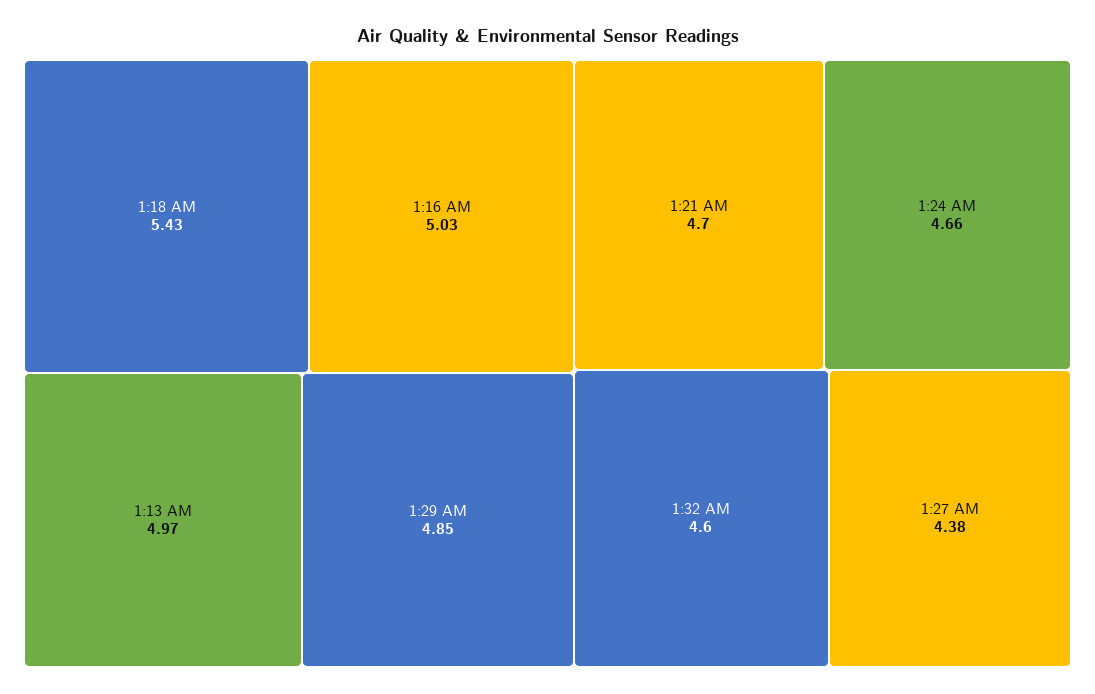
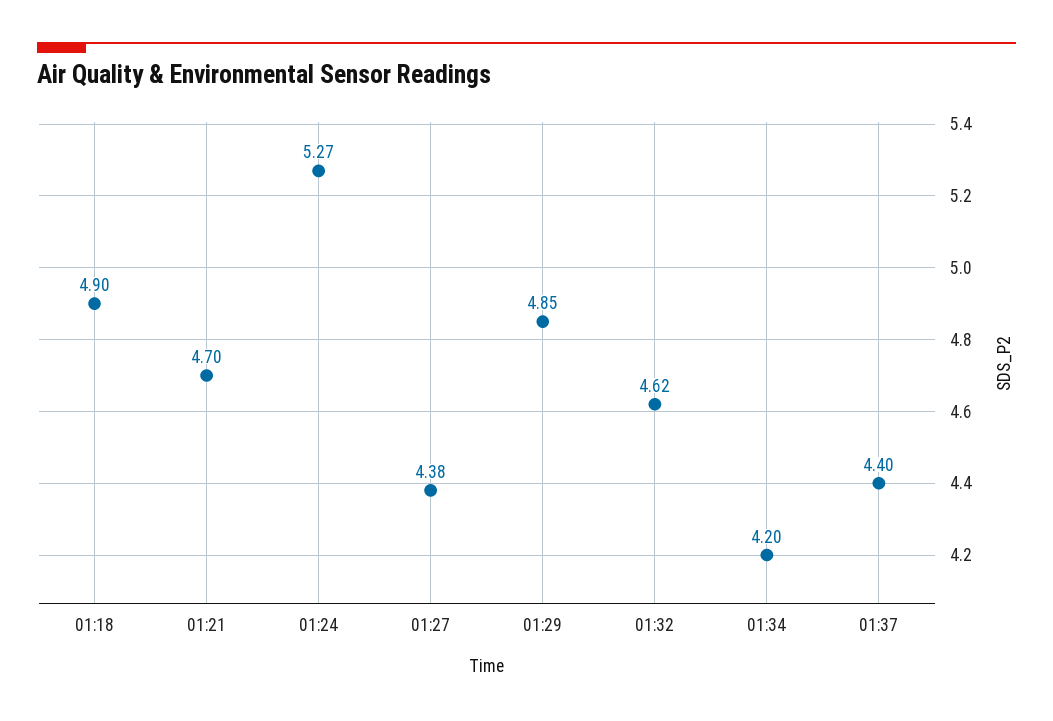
1:18 AM: 5.43 -> 4.9
1:16 AM: 5.03 -> none
1:13 AM: 4.97 -> none
1:24 AM: 4.66 -> 5.27
1:32 AM: 4.6 -> 4.62
01:34: none -> 4.2
01:37: none -> 4.4

